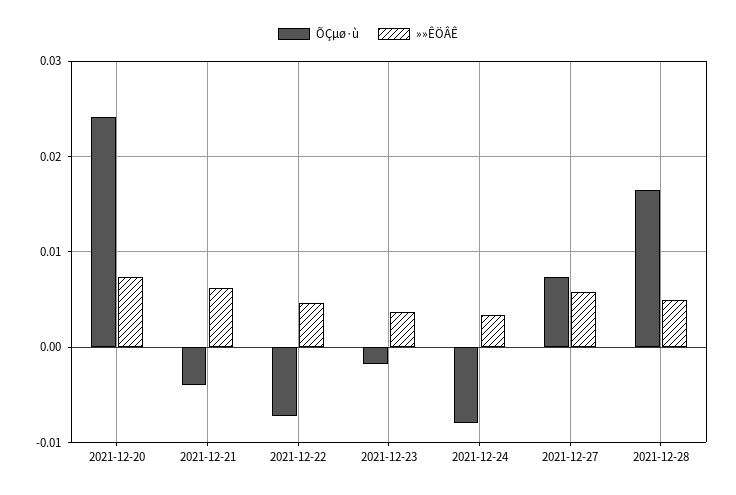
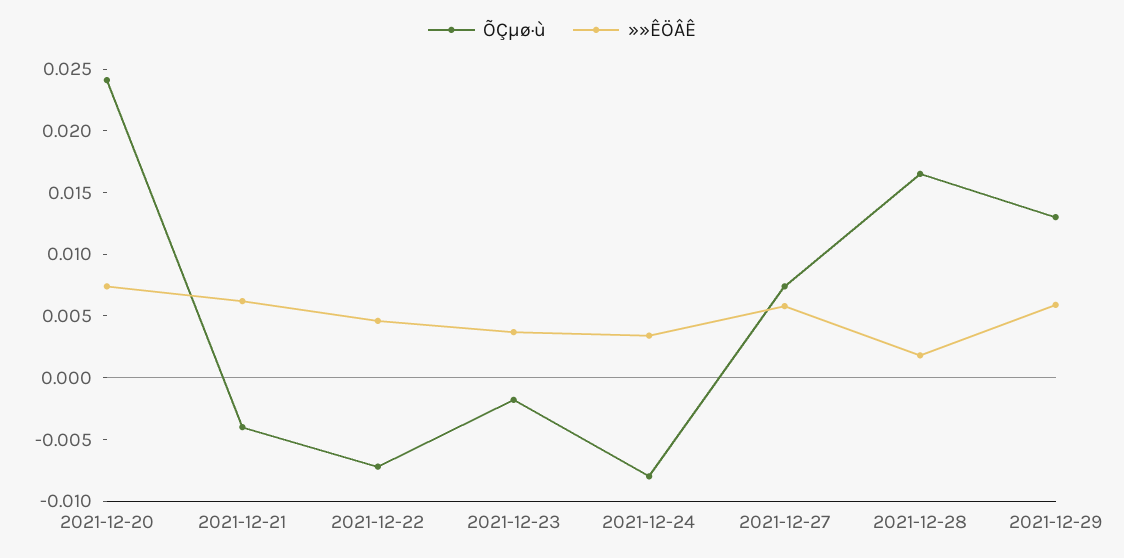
»»ÊÖÂÊ, 2021-12-28: 0.005 -> 0.002
ÕÇµø·ù, 2021-12-29: none -> 0.013
»»ÊÖÂÊ, 2021-12-29: none -> 0.006

